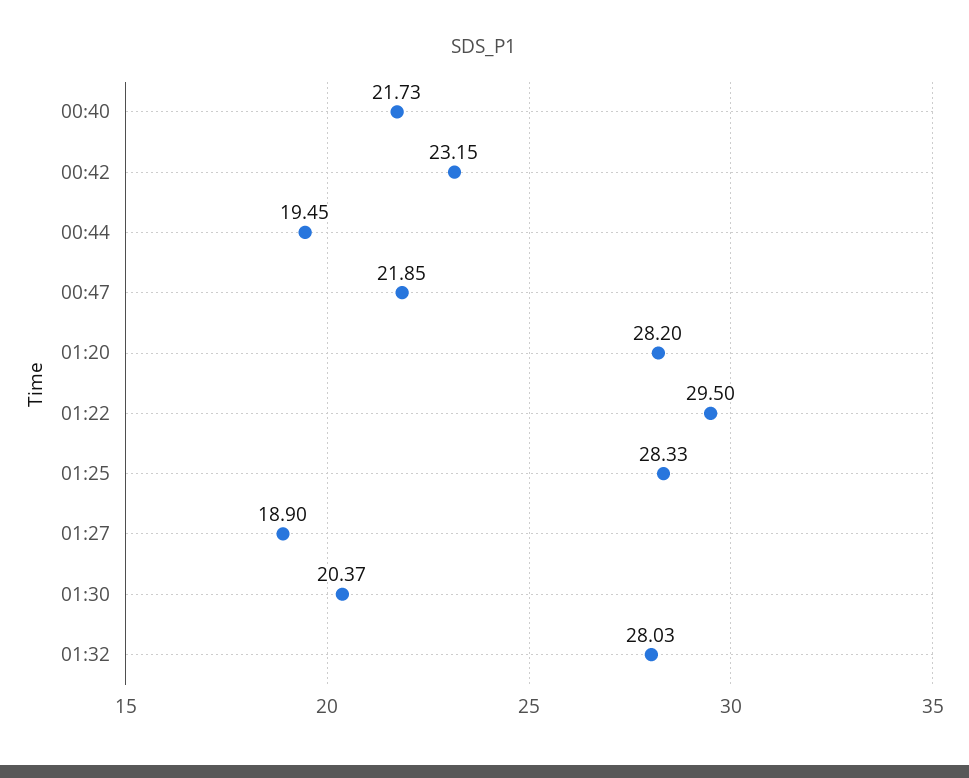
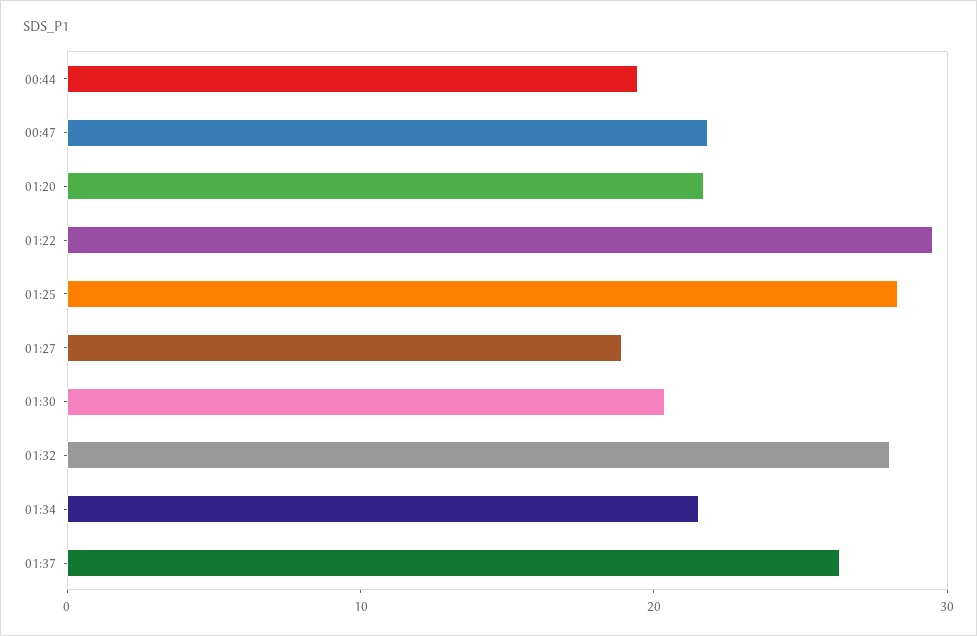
00:40: 21.73 -> none
00:42: 23.15 -> none
01:20: 28.2 -> 22
01:34: none -> 22
01:37: none -> 26

